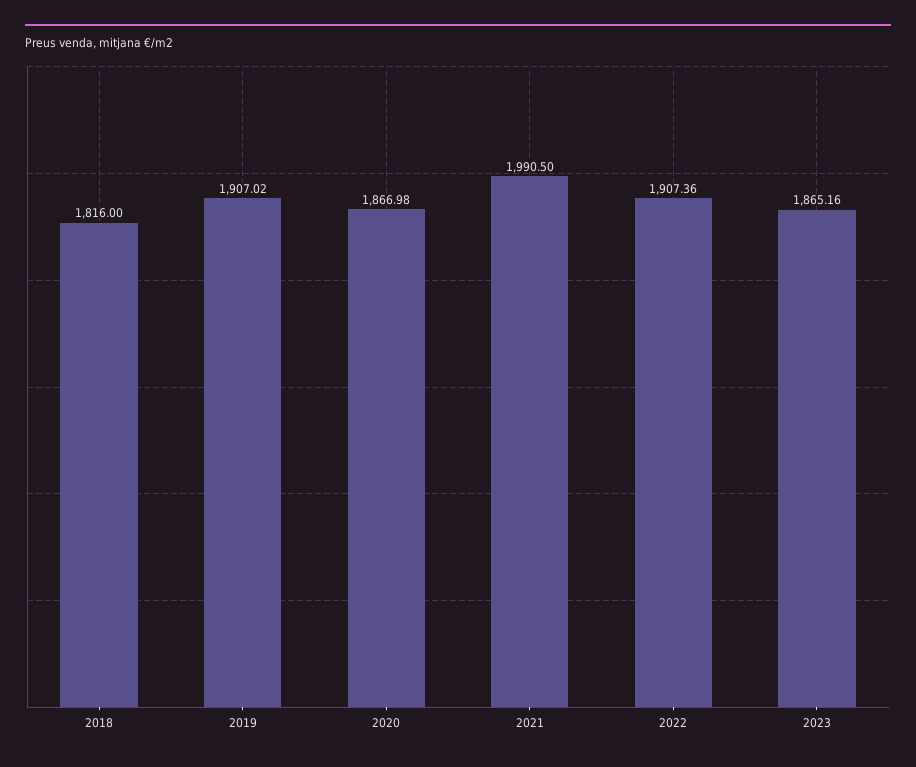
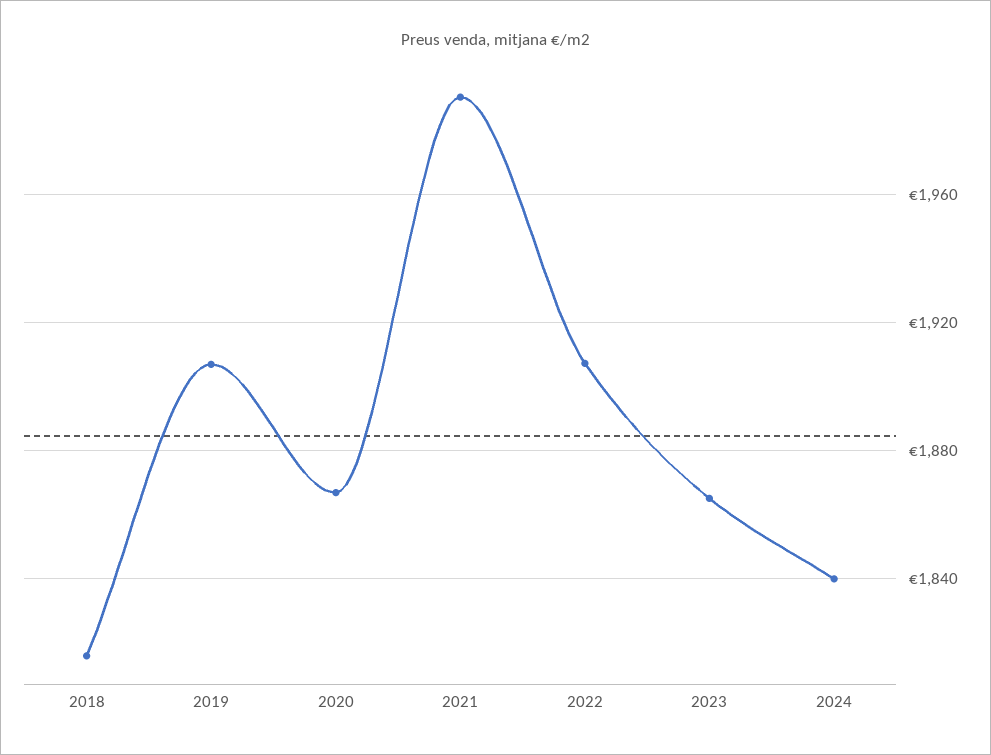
2024: none -> 1840

